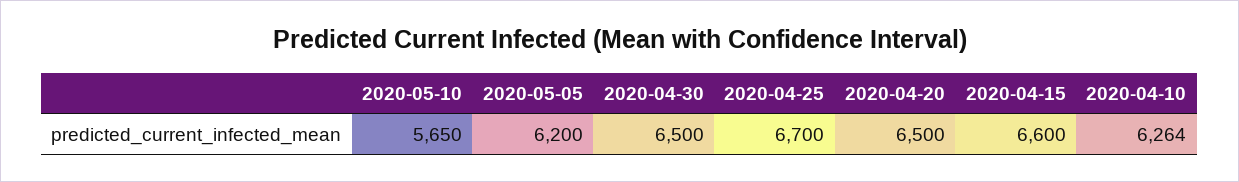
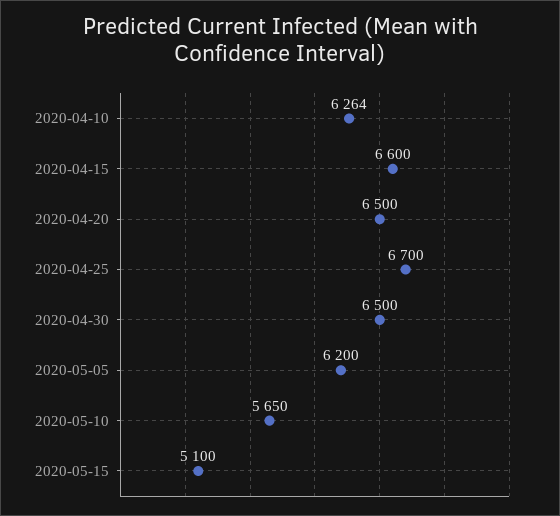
2020-05-15: none -> 5100

